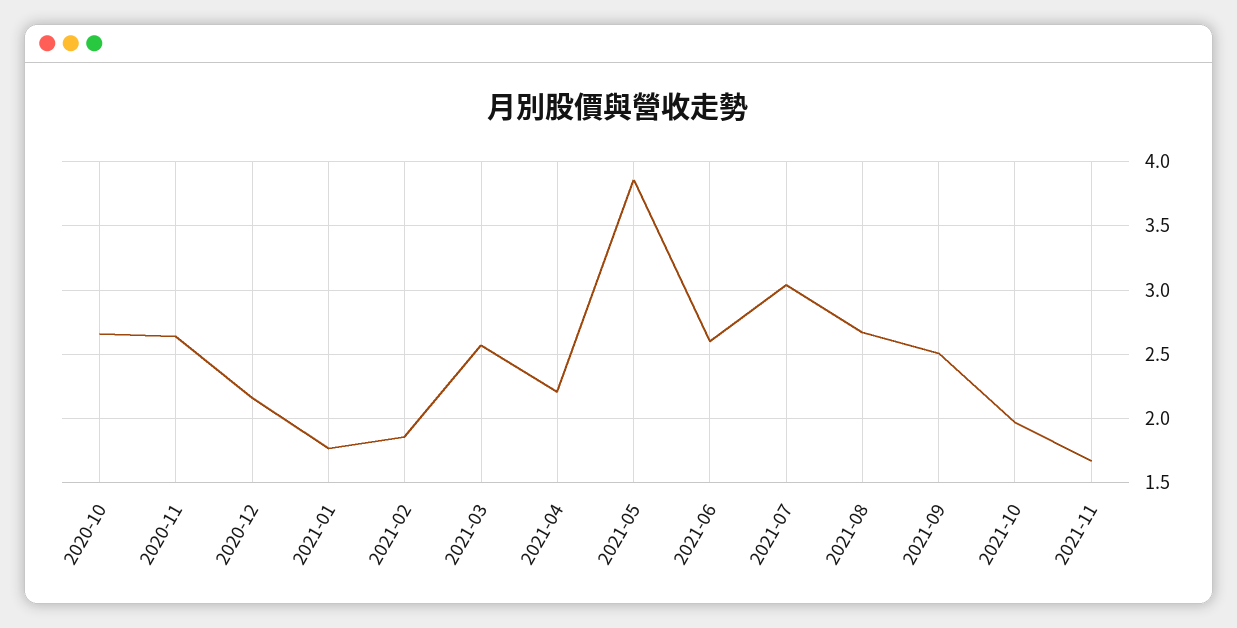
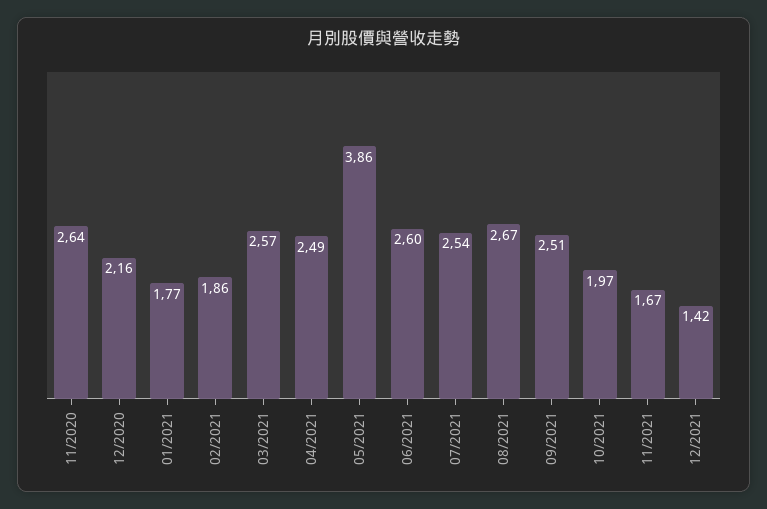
2020-10: 2.65 -> none
2021-04: 2.2 -> 2.49
2021-07: 3.05 -> 2.54
12/2021: none -> 1.42

